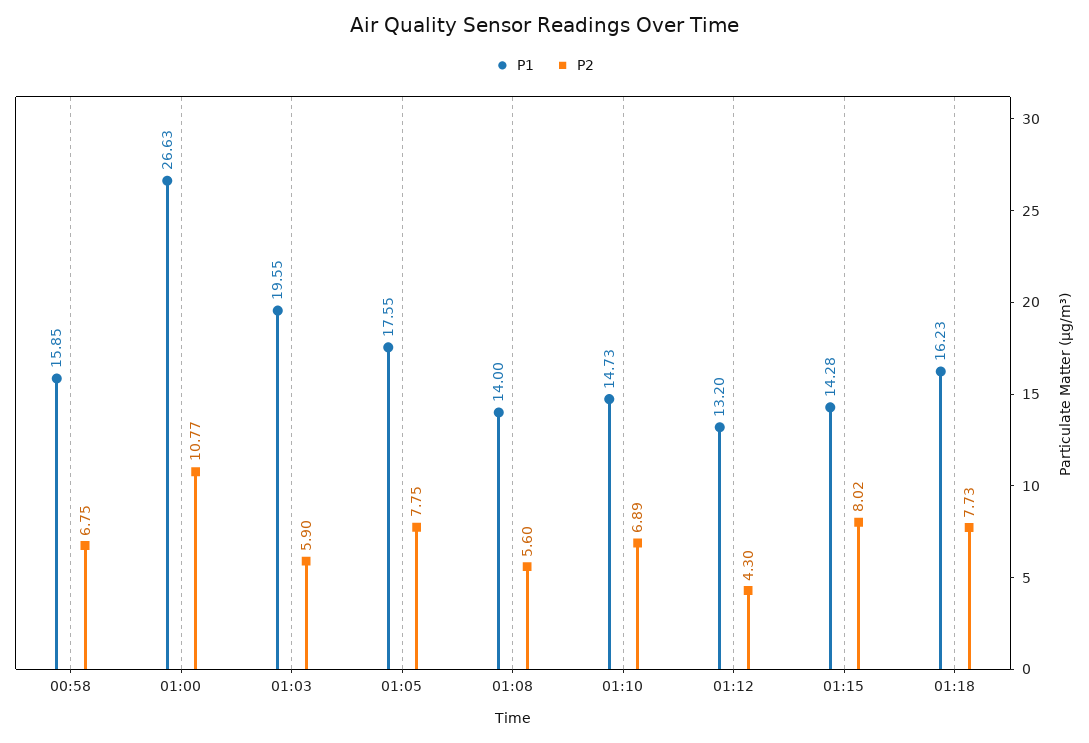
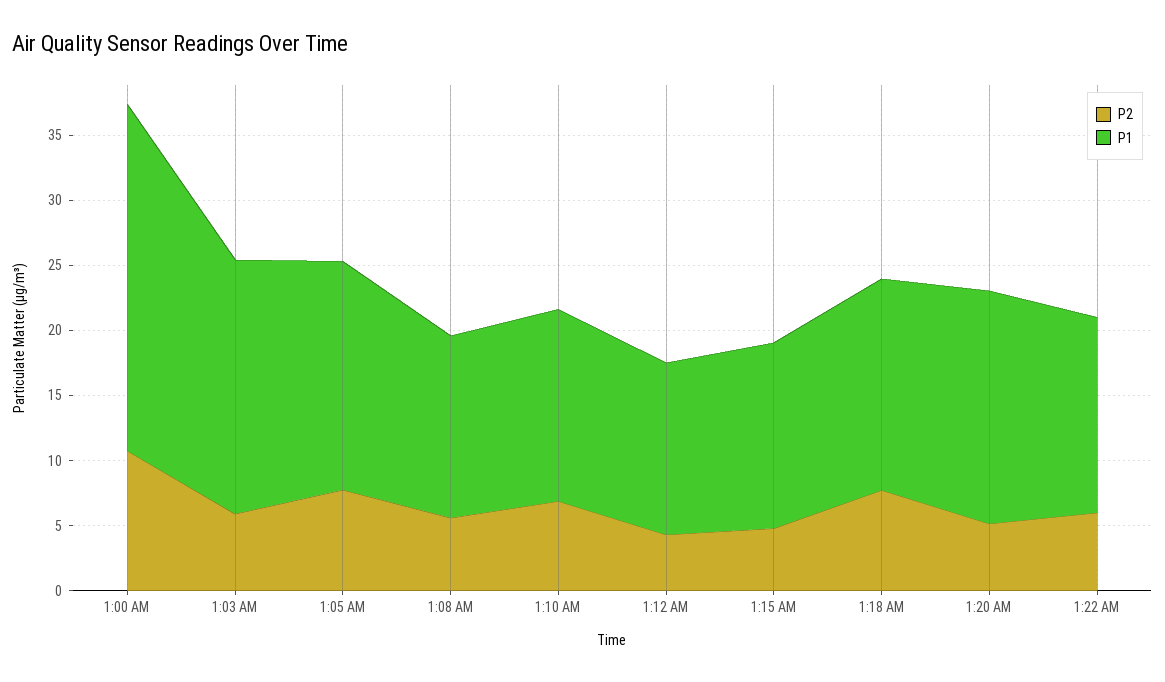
P1, 00:58: 15.85 -> none
P2, 00:58: 6.75 -> none
P2, 01:15: 8.02 -> 5
P2, 1:20 AM: none -> 5
P1, 1:20 AM: none -> 18
P2, 1:22 AM: none -> 6
P1, 1:22 AM: none -> 15

